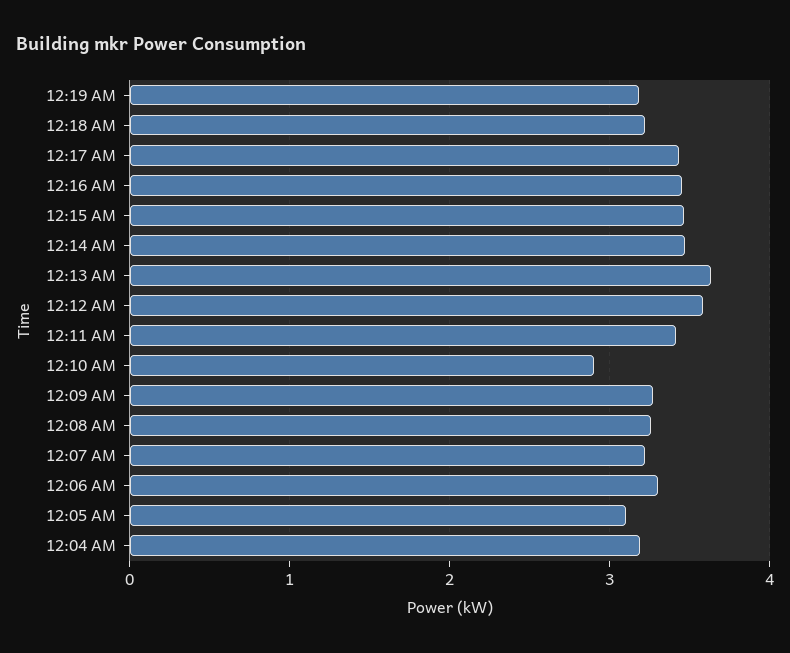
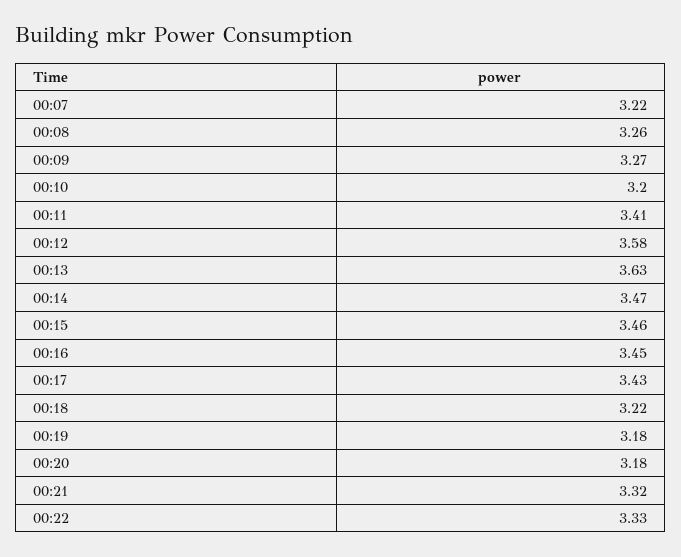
12:10 AM: 2.9 -> 3.2
12:06 AM: 3.3 -> none
12:05 AM: 3.1 -> none
12:04 AM: 3.2 -> none
00:20: none -> 3.18
00:21: none -> 3.32
00:22: none -> 3.33

